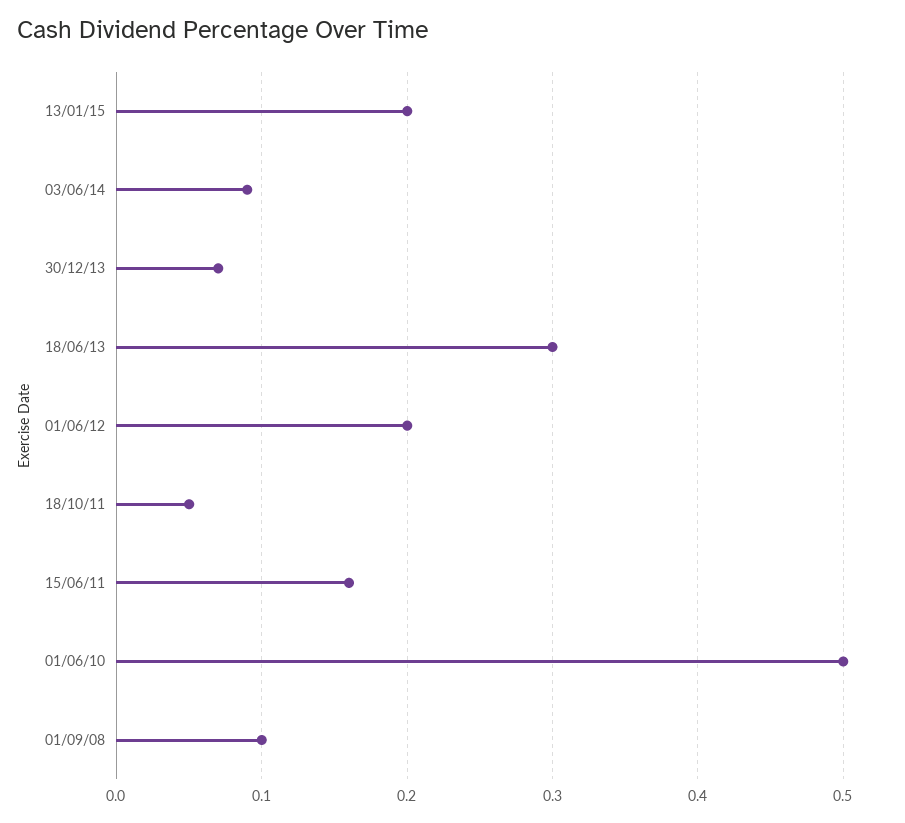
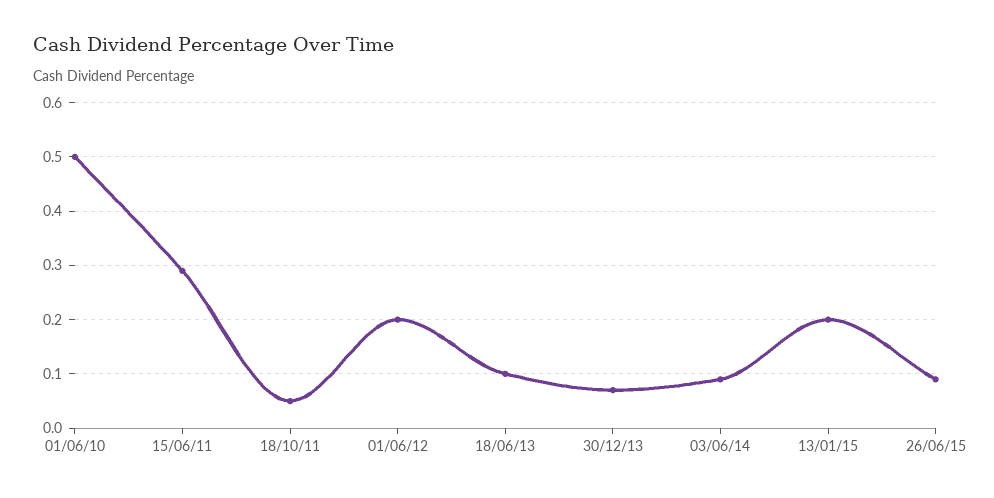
18/06/13: 0.3 -> 0.1
15/06/11: 0.16 -> 0.3
01/09/08: 0.1 -> none
26/06/15: none -> 0.1

